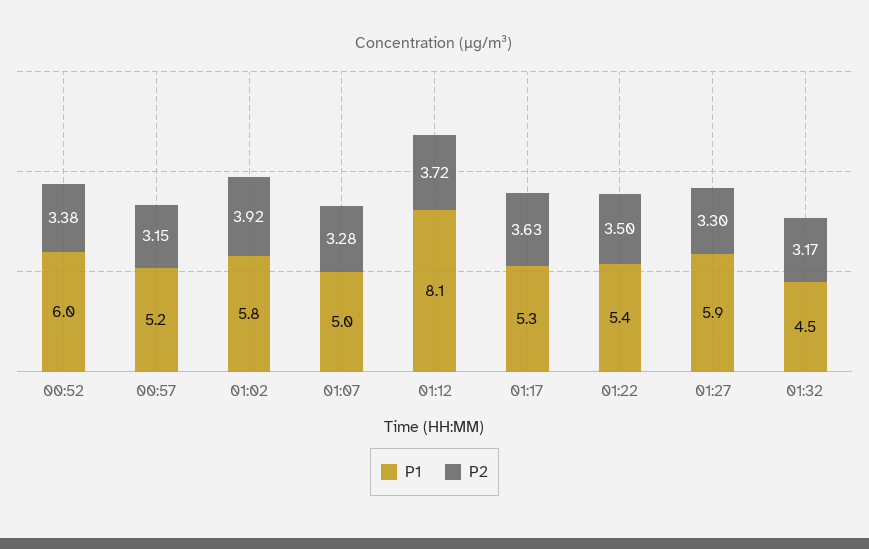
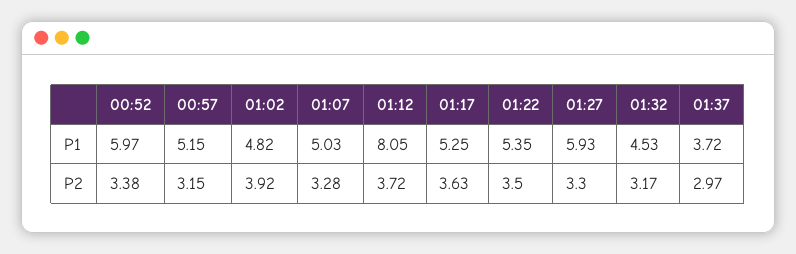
P1, 01:02: 5.8 -> 4.82
P1, 01:37: none -> 3.72
P2, 01:37: none -> 2.97

